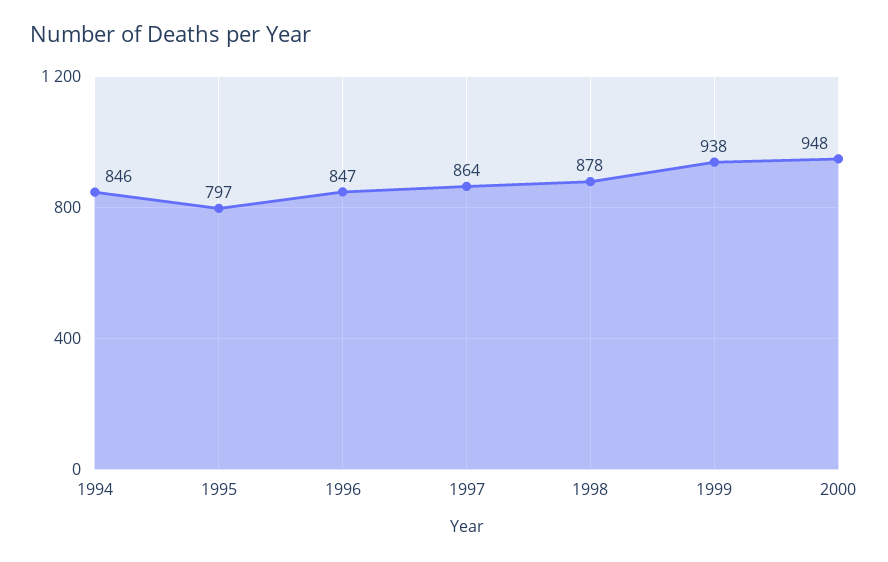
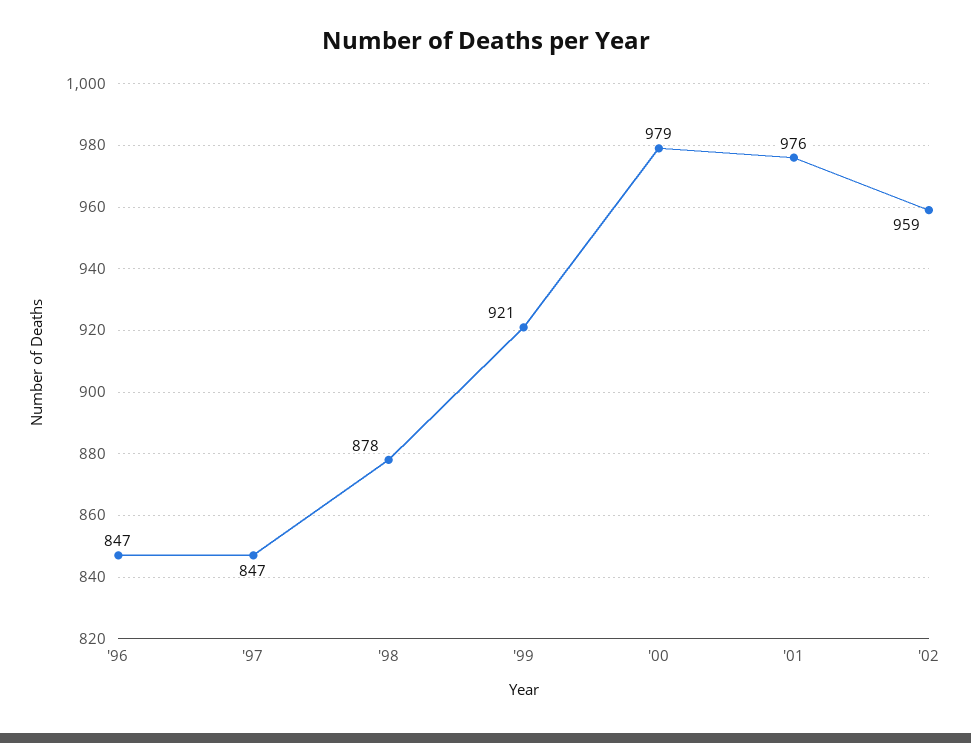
1994: 846 -> none
1995: 797 -> none
1997: 864 -> 847
1999: 938 -> 921
2000: 948 -> 979
'01: none -> 976
'02: none -> 959

